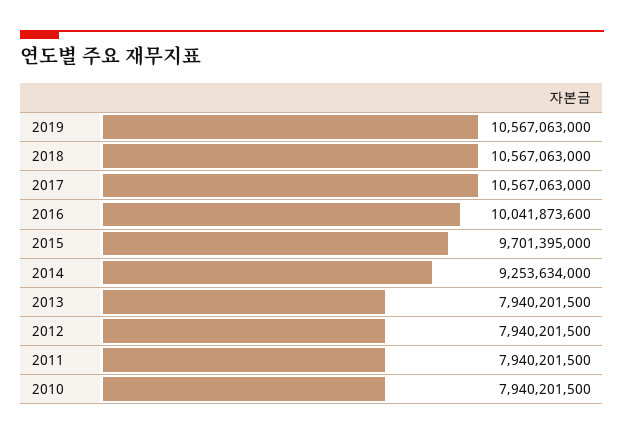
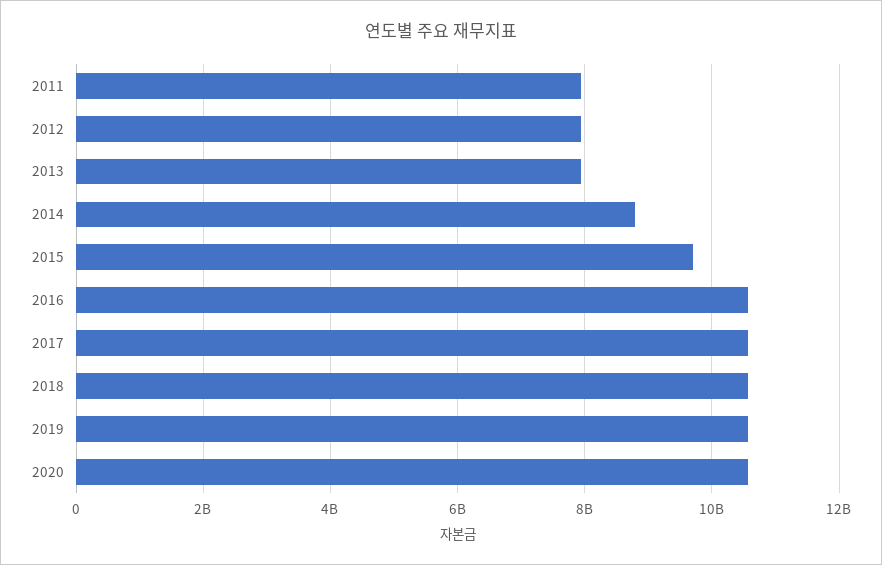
2016: 10041873600 -> 10600000000
2014: 9253634000 -> 8800000000
2010: 7940201500 -> none
2020: none -> 10600000000

